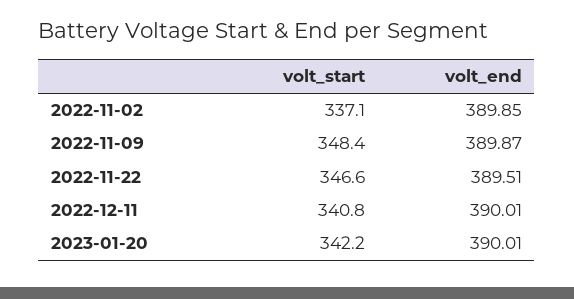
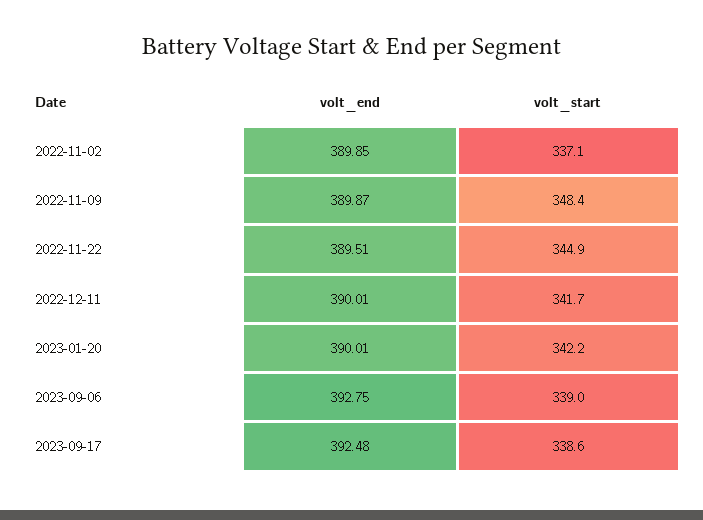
volt_start, 2022-11-22: 346.6 -> 344.9
volt_start, 2022-12-11: 340.8 -> 341.7
volt_end, 2023-09-06: none -> 392.75
volt_start, 2023-09-06: none -> 339
volt_end, 2023-09-17: none -> 392.48
volt_start, 2023-09-17: none -> 338.6

